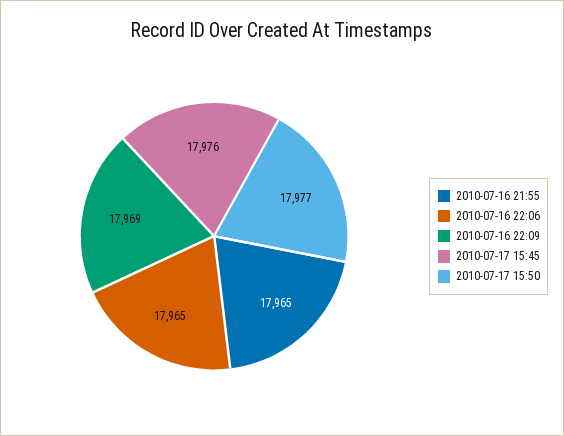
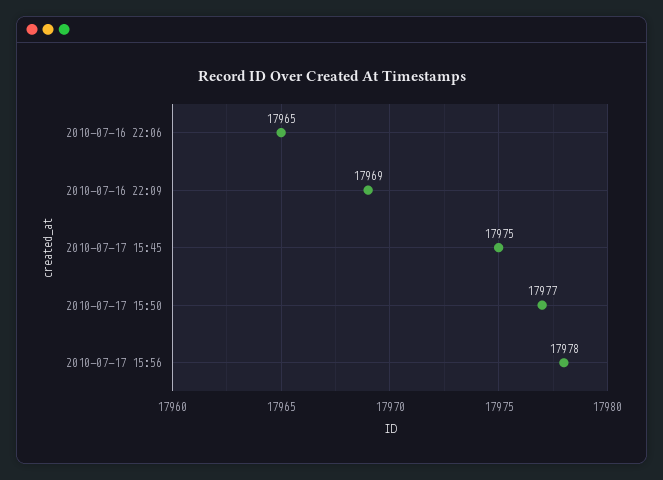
2010-07-16 21:55: 17965 -> none
2010-07-17 15:45: 17976 -> 17975
2010-07-17 15:56: none -> 17978

